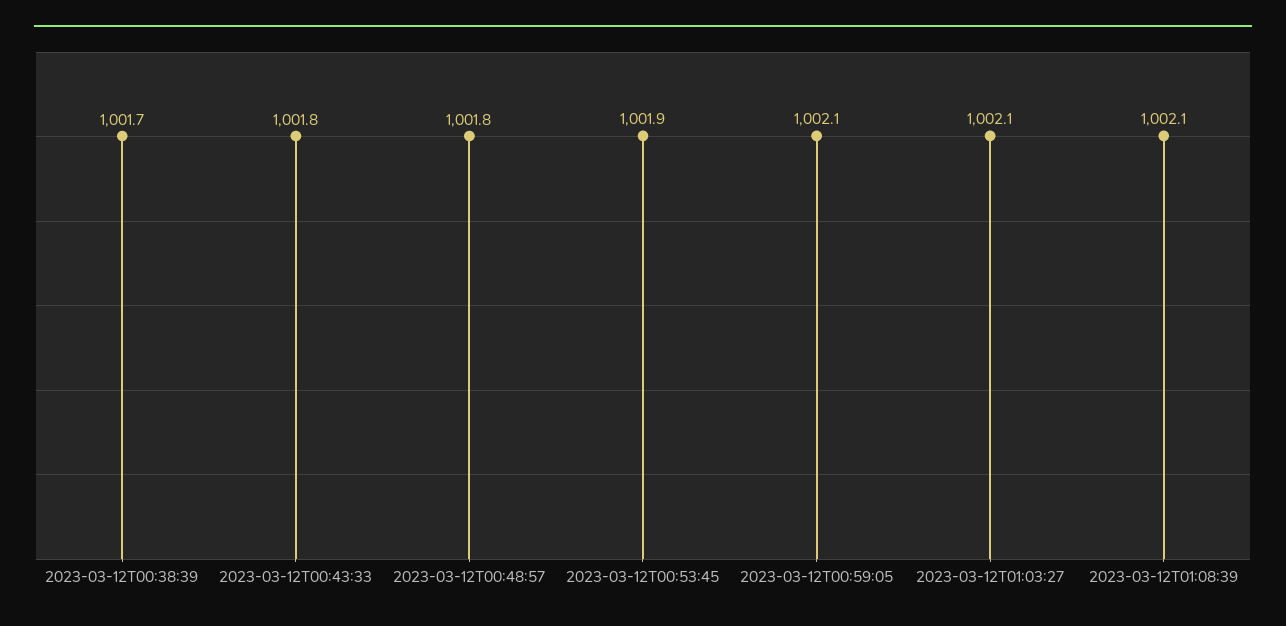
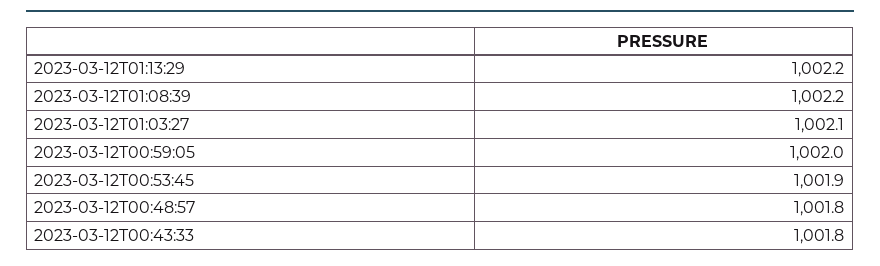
2023-03-12T00:38:39: 1001.7 -> none
2023-03-12T00:59:05: 1002.1 -> 1002
2023-03-12T01:08:39: 1002.1 -> 1002.2
2023-03-12T01:13:29: none -> 1002.2

